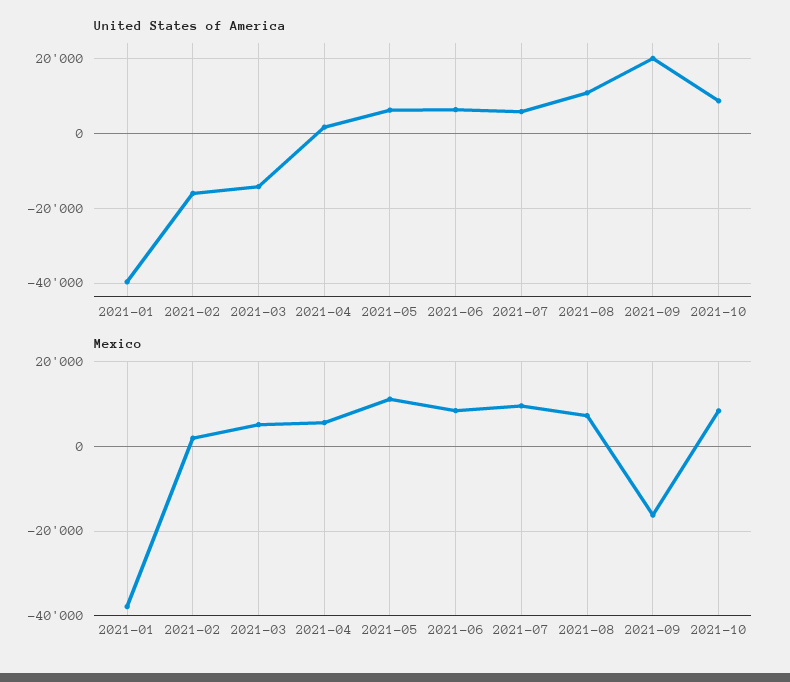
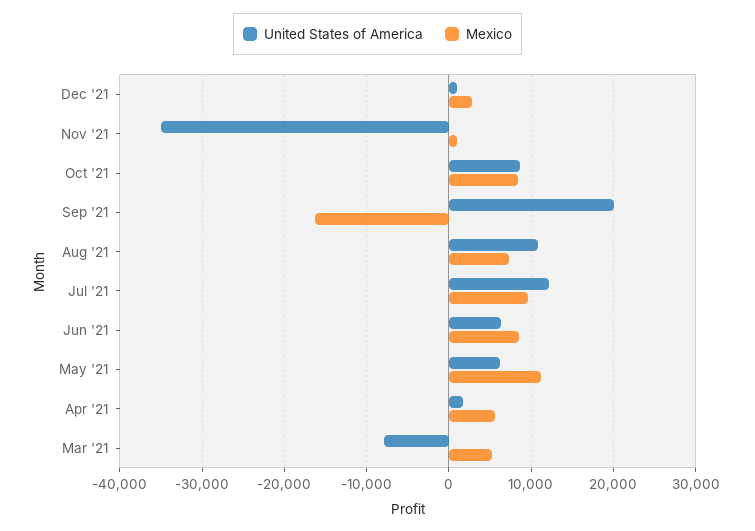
United States of America, 2021-01: -40000 -> none
United States of America, 2021-02: -16000 -> none
United States of America, 2021-03: -14000 -> -8000
United States of America, 2021-07: 6000 -> 12000
Mexico, 2021-01: -38000 -> none
Mexico, 2021-02: 2000 -> none
United States of America, Dec '21: none -> 1000
Mexico, Dec '21: none -> 3000
United States of America, Nov '21: none -> -35000
Mexico, Nov '21: none -> 1000

